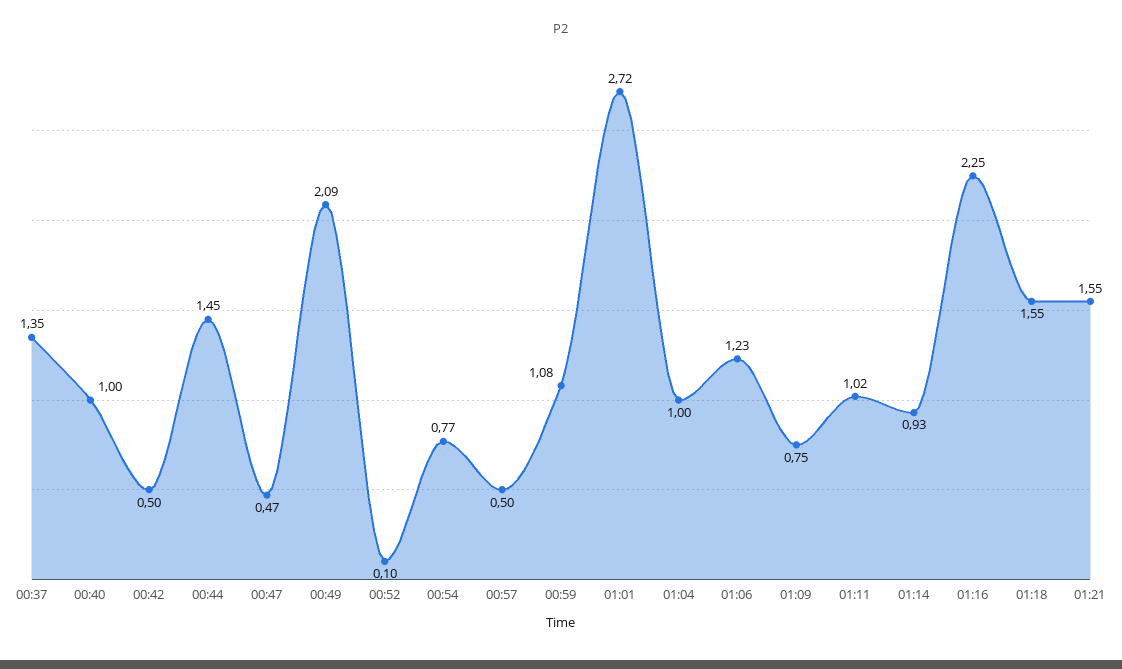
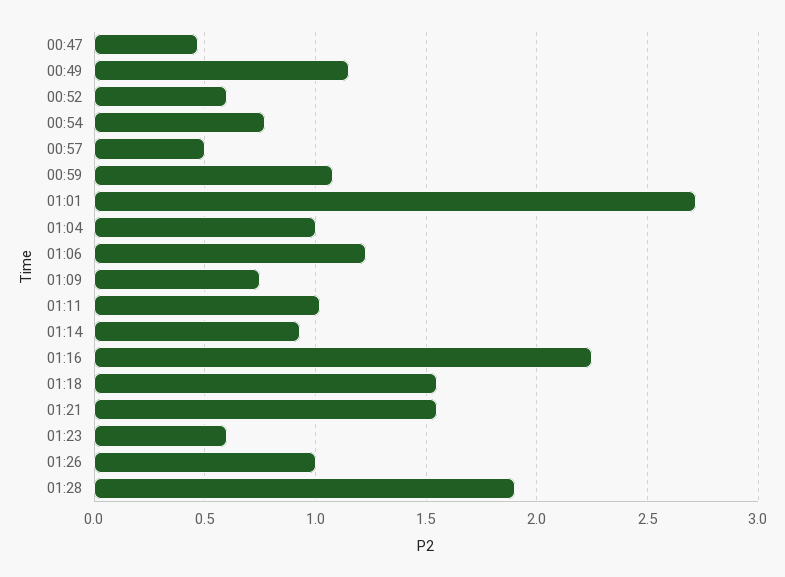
00:37: 1.35 -> none
00:40: 1 -> none
00:42: 0.5 -> none
00:44: 1.45 -> none
00:49: 2.09 -> 1.15
00:52: 0.1 -> 0.6
01:23: none -> 0.6
01:26: none -> 1
01:28: none -> 1.9

